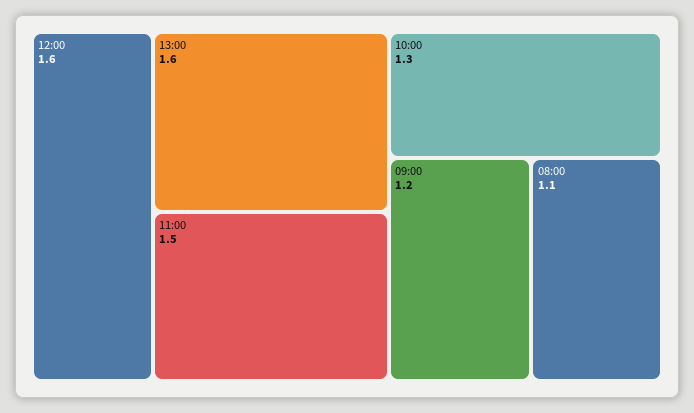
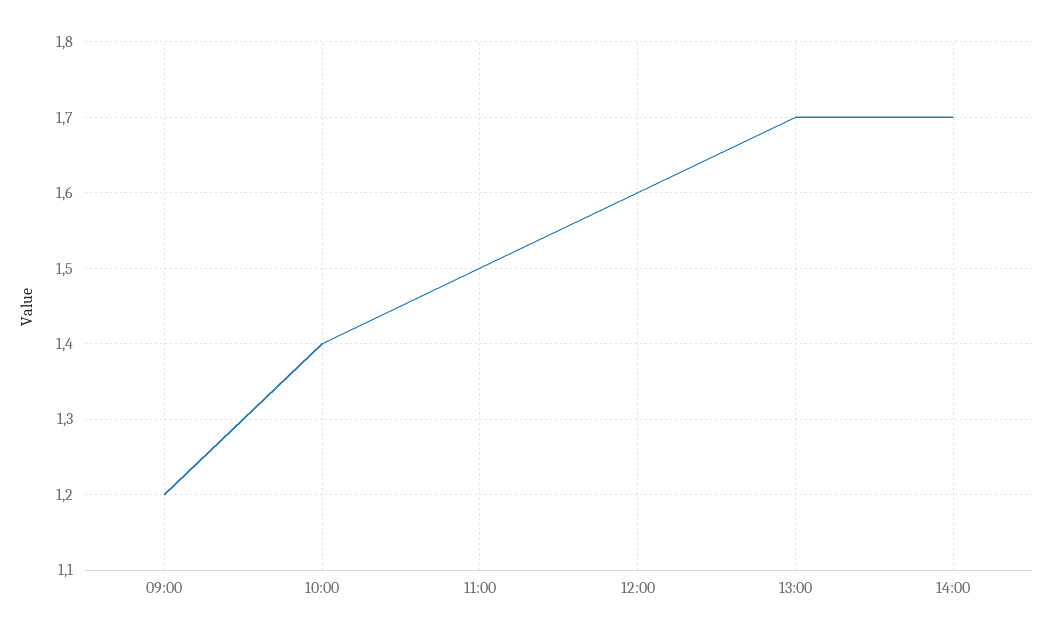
13:00: 1.6 -> 1.7
10:00: 1.3 -> 1.4
08:00: 1.1 -> none
14:00: none -> 1.7

